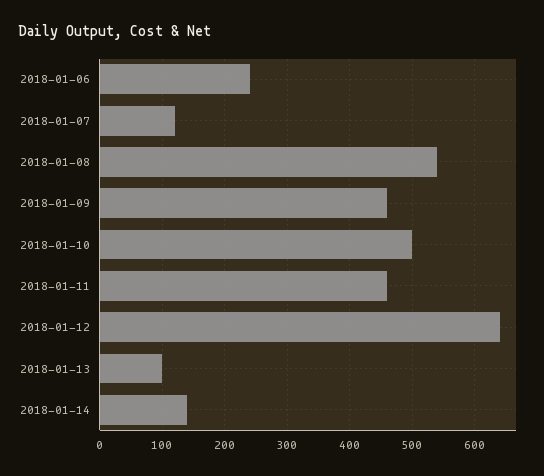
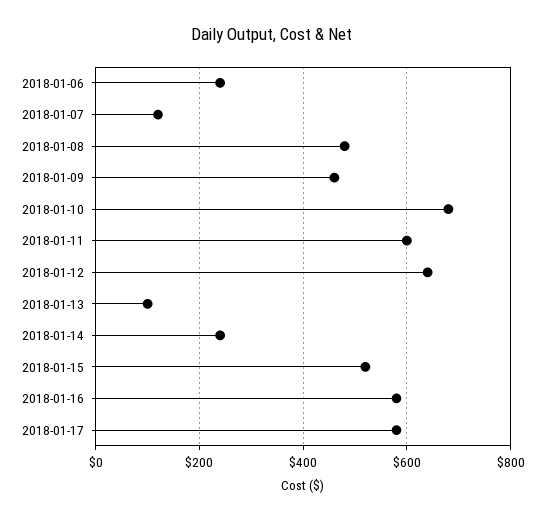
2018-01-08: 540 -> 480
2018-01-10: 500 -> 680
2018-01-11: 460 -> 600
2018-01-14: 140 -> 240
2018-01-15: none -> 520
2018-01-16: none -> 580
2018-01-17: none -> 580

